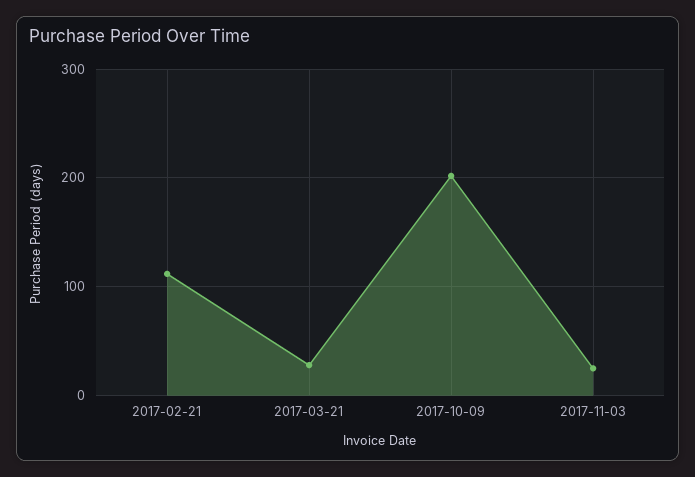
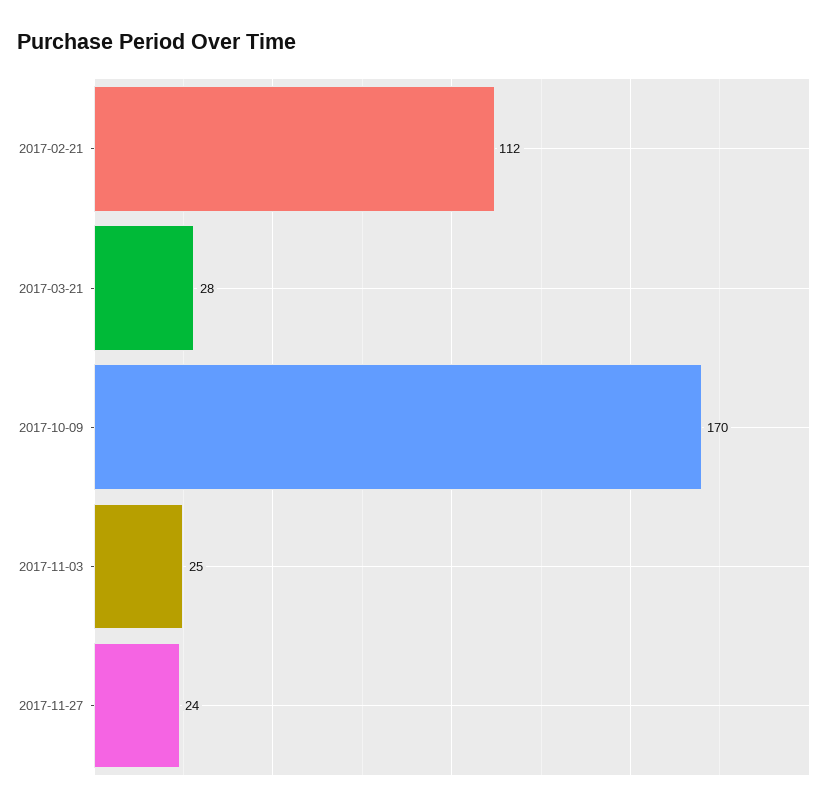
2017-10-09: 200 -> 170
2017-11-27: none -> 24

